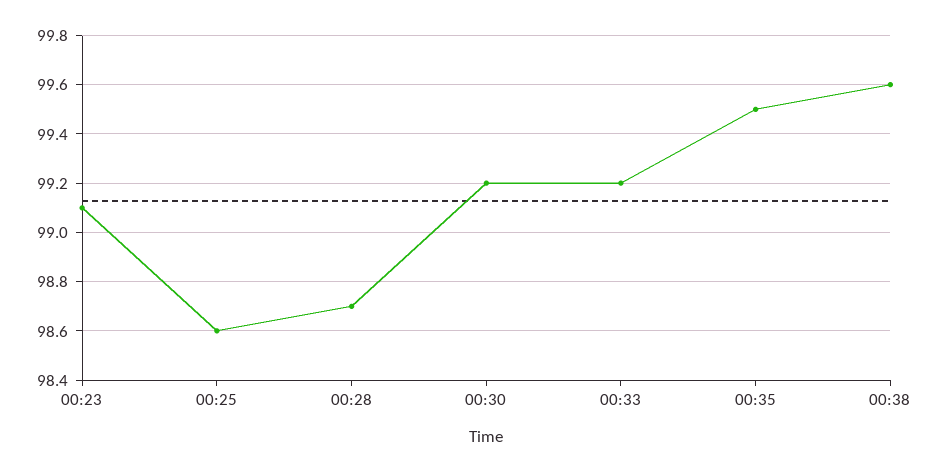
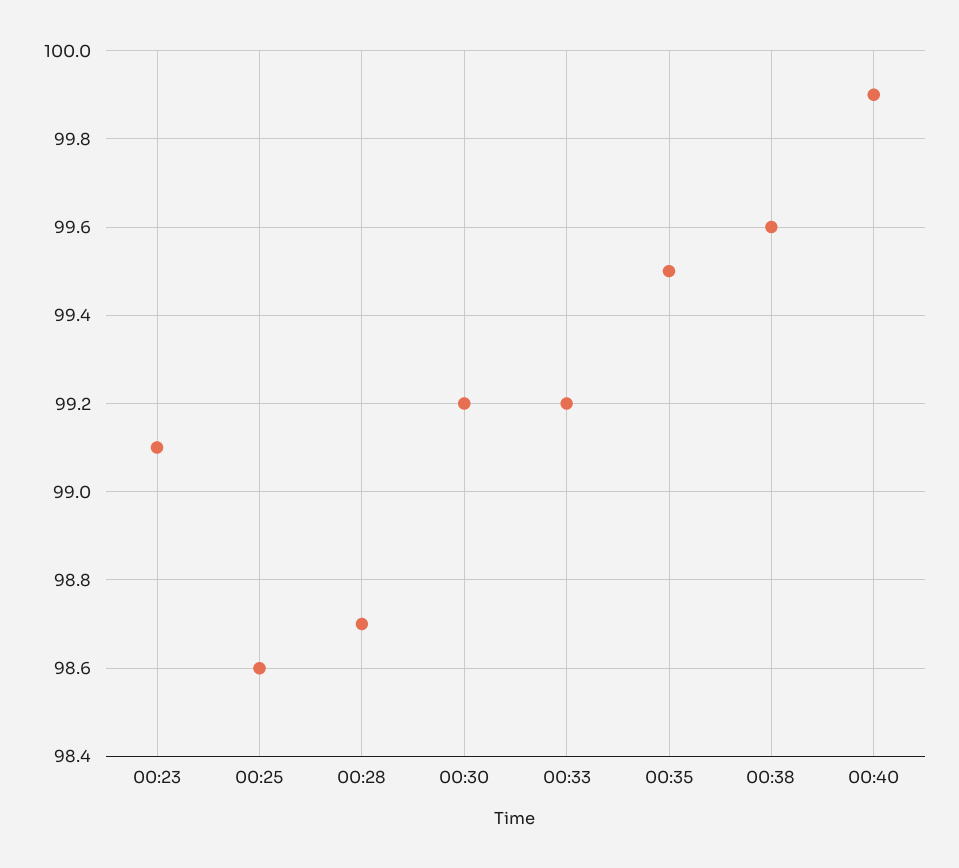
00:40: none -> 99.9

